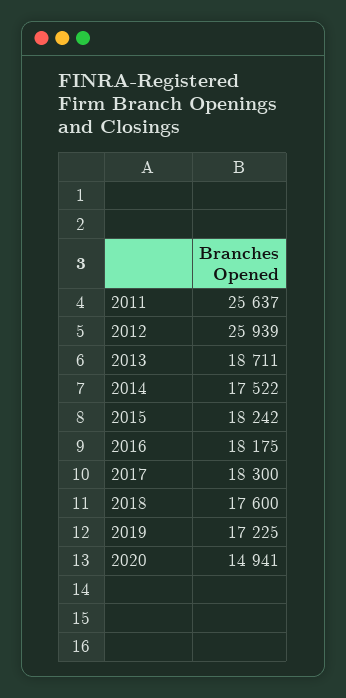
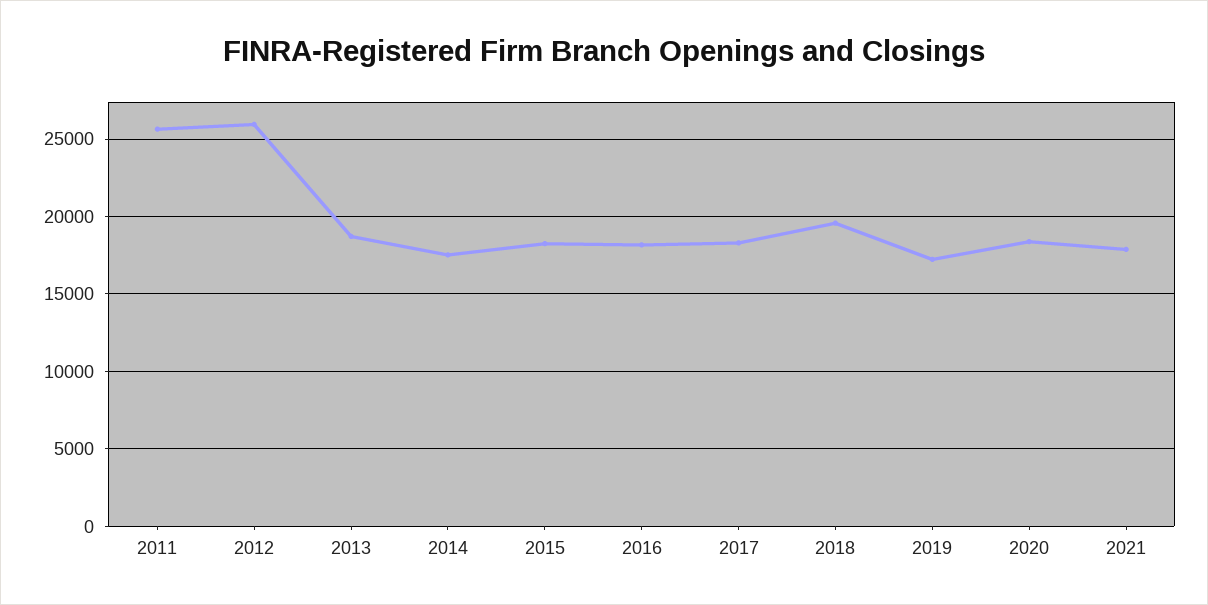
2018: 17600 -> 19500
2020: 14941 -> 18500
2021: none -> 18000

